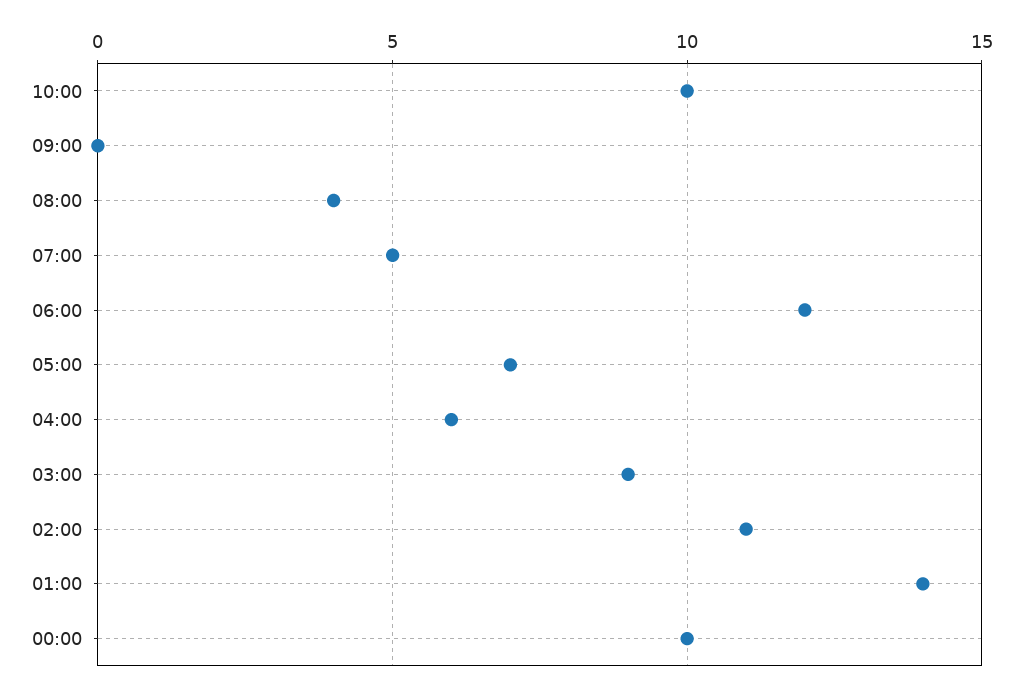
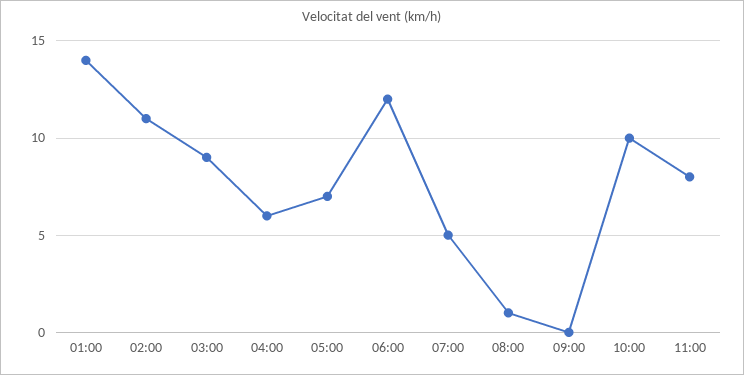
08:00: 4 -> 1
00:00: 10 -> none
11:00: none -> 8

